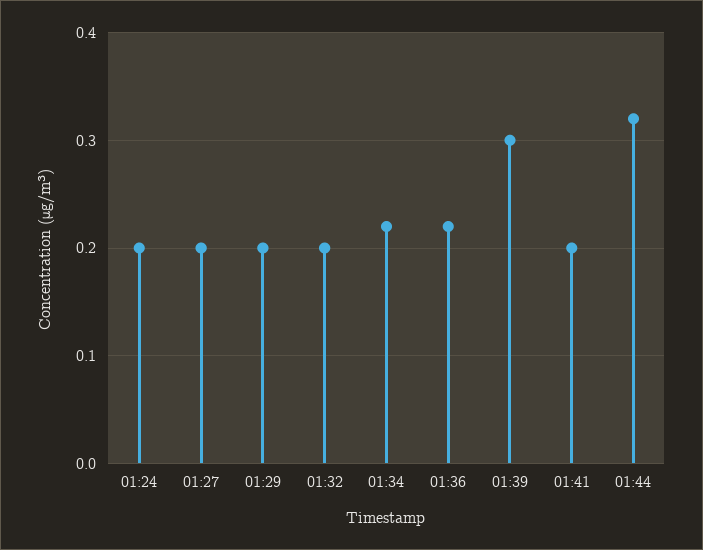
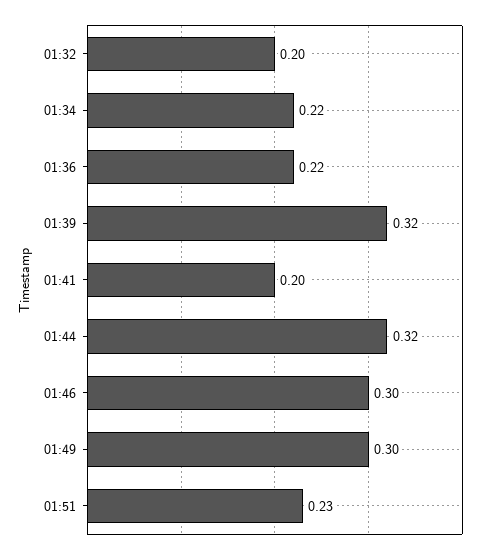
01:24: 0.2 -> none
01:27: 0.2 -> none
01:29: 0.2 -> none
01:39: 0.3 -> 0.32
01:46: none -> 0.3
01:49: none -> 0.3
01:51: none -> 0.23

